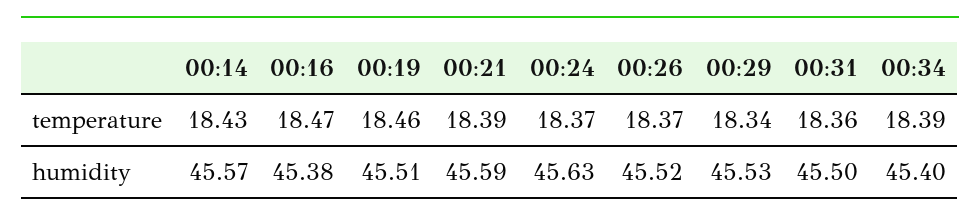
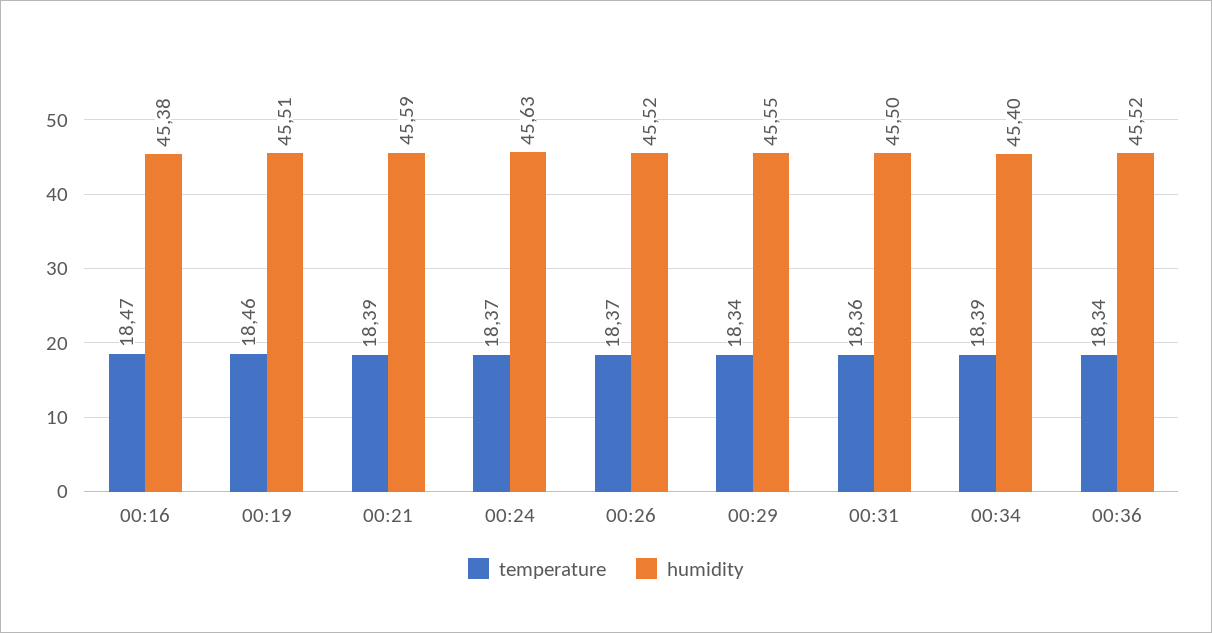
temperature, 00:14: 18.43 -> none
humidity, 00:14: 45.57 -> none
humidity, 00:29: 45.53 -> 45.55
temperature, 00:36: none -> 18.34
humidity, 00:36: none -> 45.52

